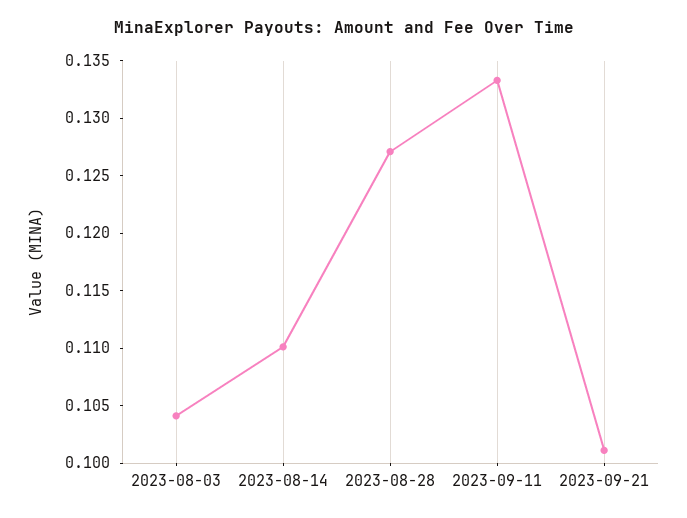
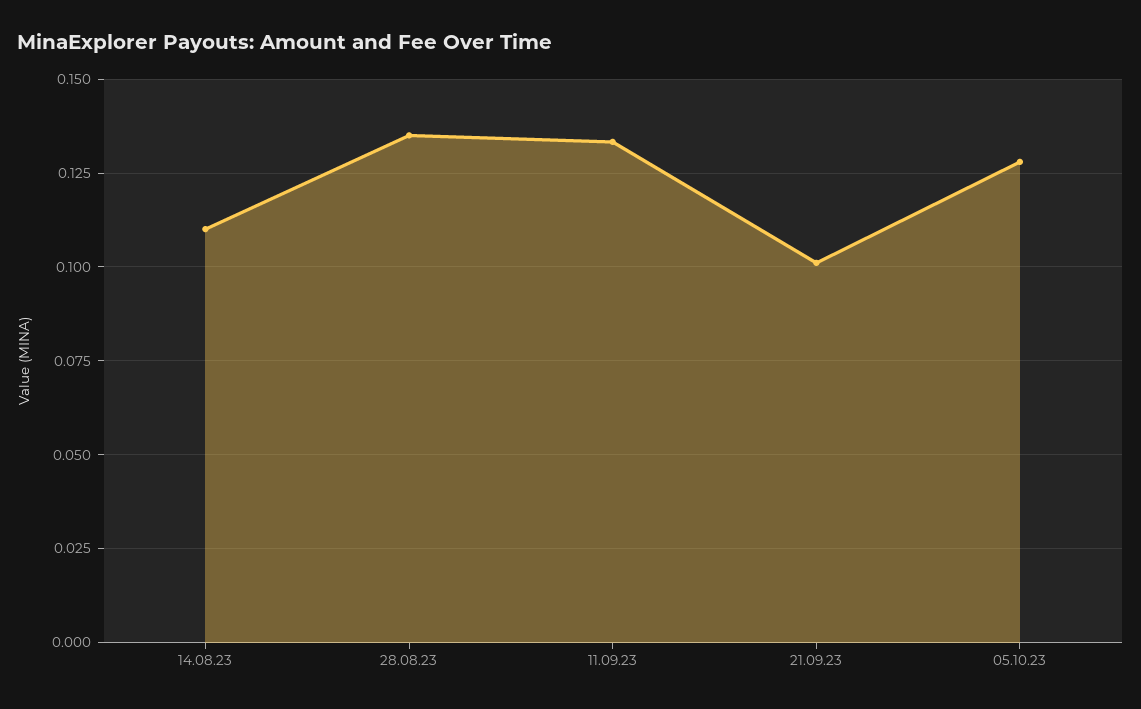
2023-08-03: 0.104 -> none
2023-08-28: 0.127 -> 0.135
05.10.23: none -> 0.1275

